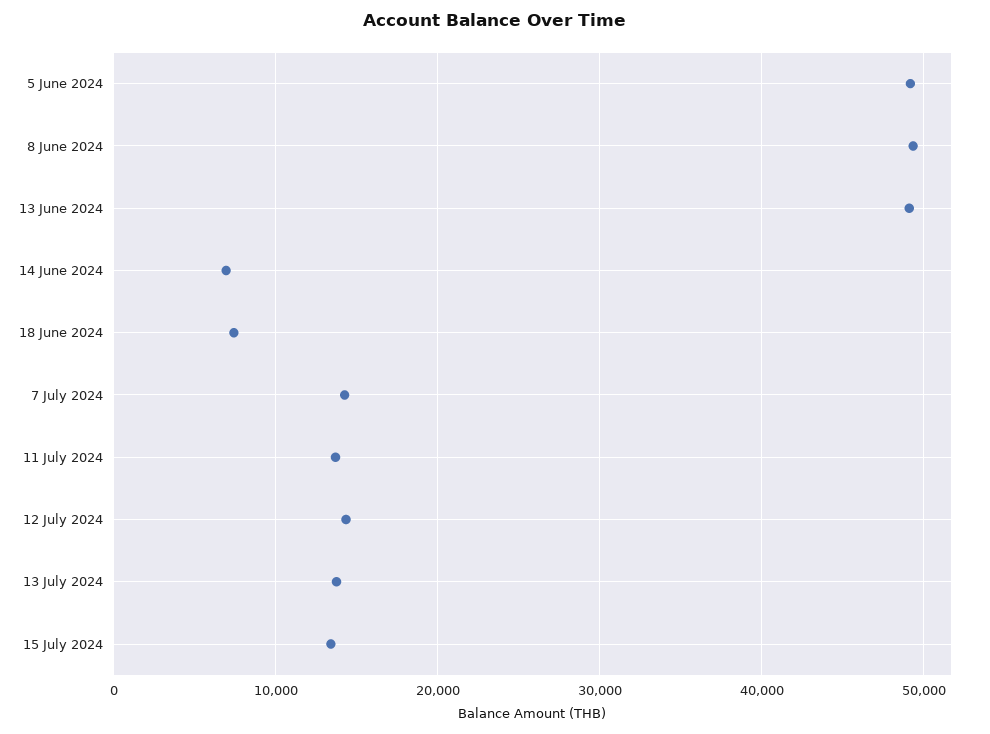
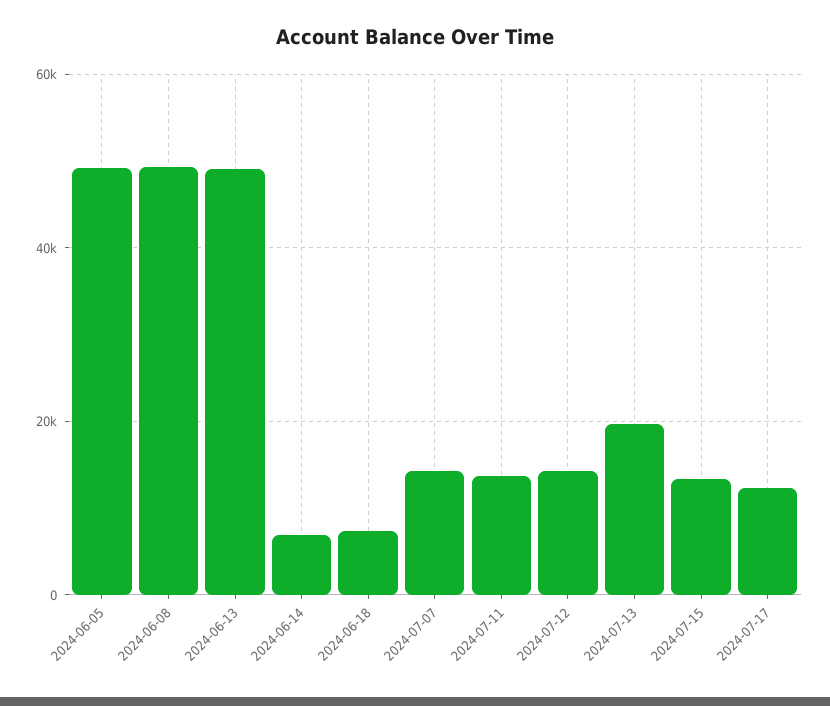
13 July 2024: 14000 -> 20000
2024-07-17: none -> 12000

